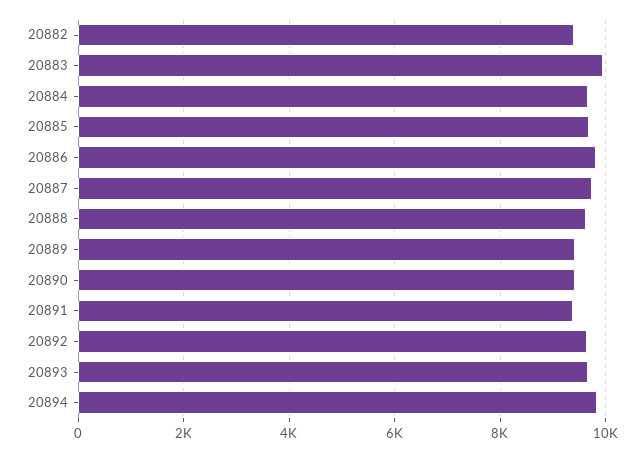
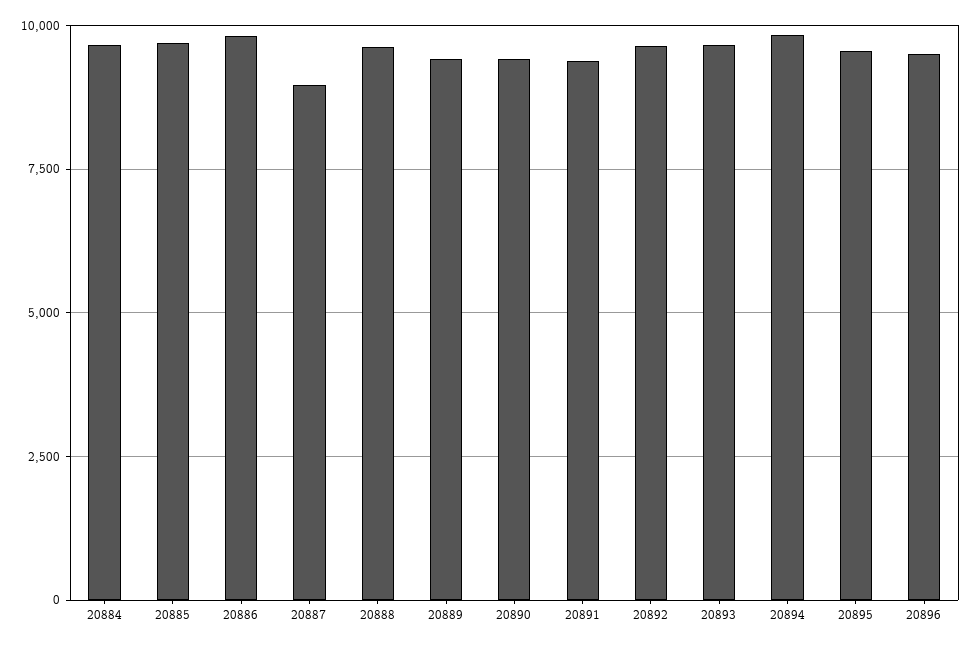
20882: 9400 -> none
20883: 10000 -> none
20887: 9800 -> 9000
20895: none -> 9500
20896: none -> 9500

